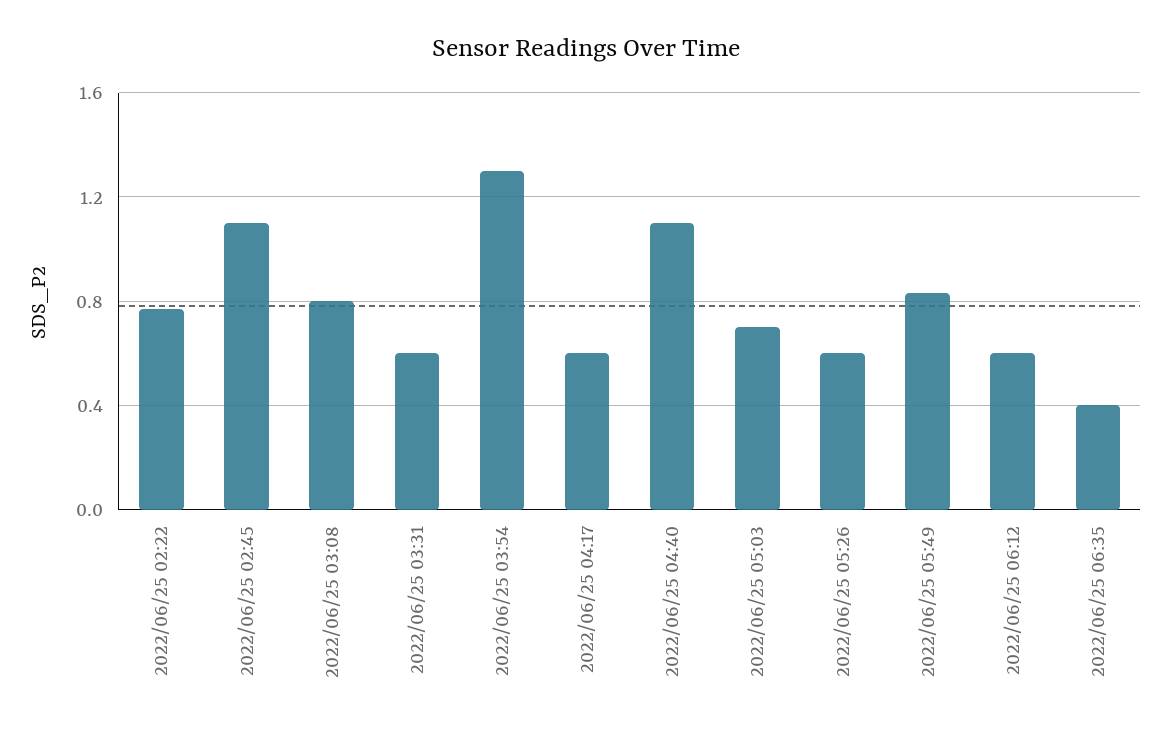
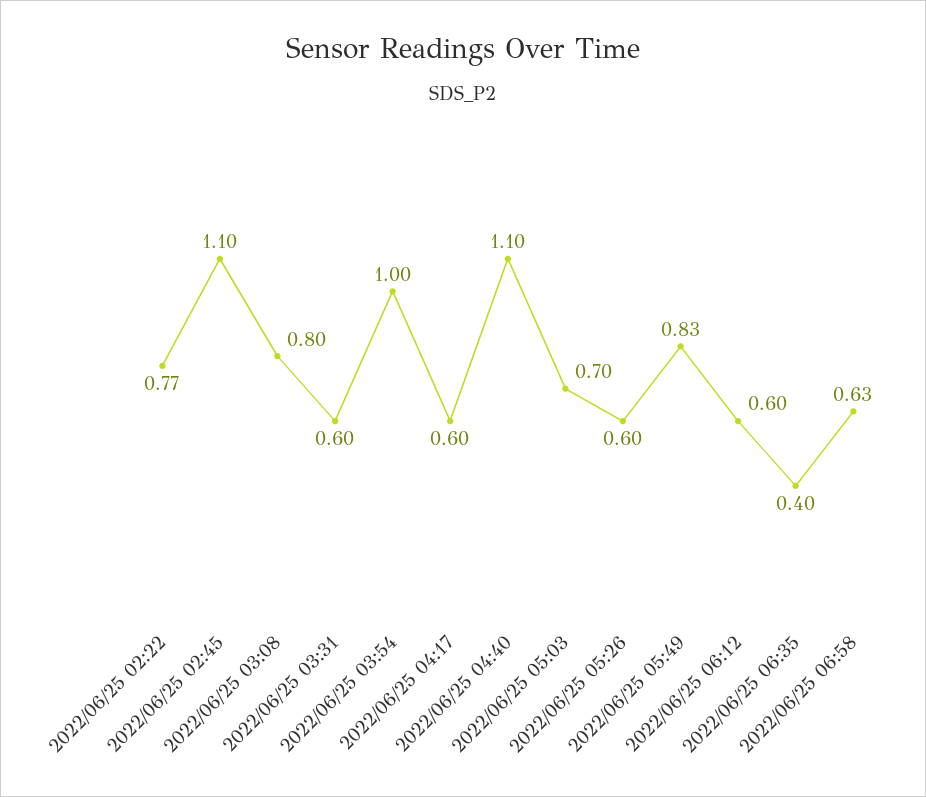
2022/06/25 03:54: 1.3 -> 1
2022/06/25 06:58: none -> 0.63

